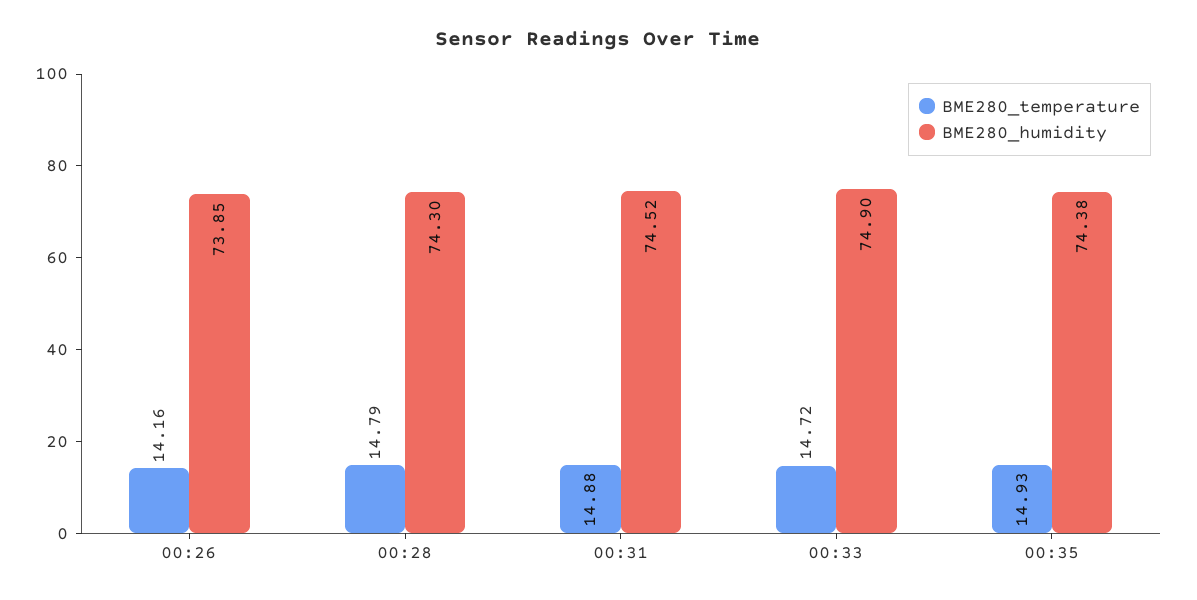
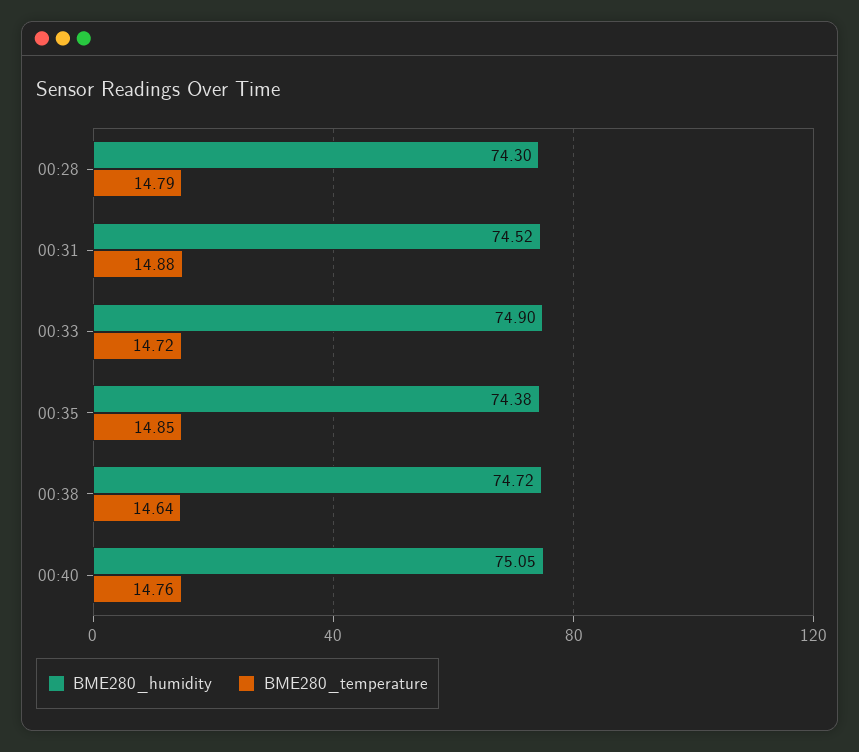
BME280_temperature, 00:26: 14.16 -> none
BME280_humidity, 00:26: 73.85 -> none
BME280_temperature, 00:35: 14.93 -> 14.85
BME280_humidity, 00:38: none -> 74.72
BME280_temperature, 00:38: none -> 14.64
BME280_humidity, 00:40: none -> 75.05
BME280_temperature, 00:40: none -> 14.76

